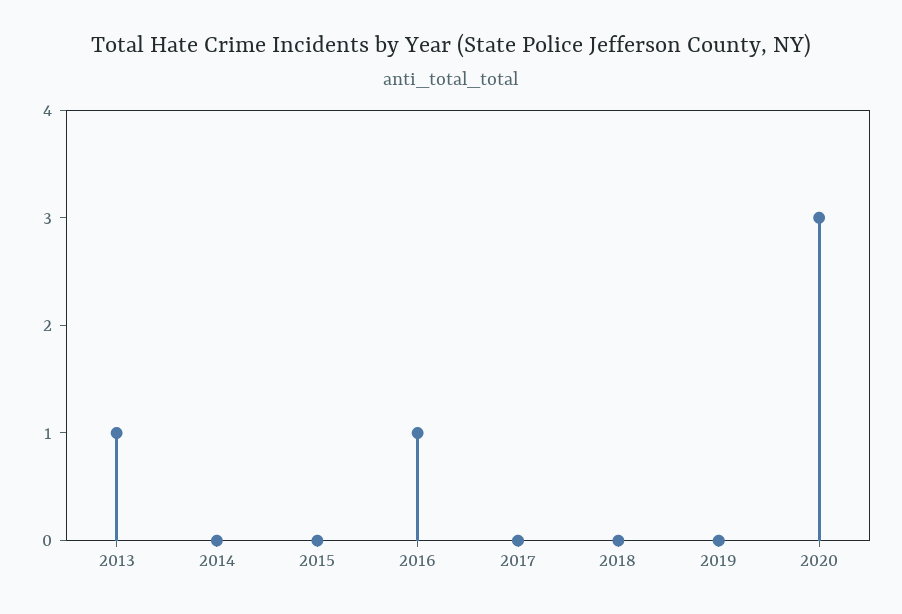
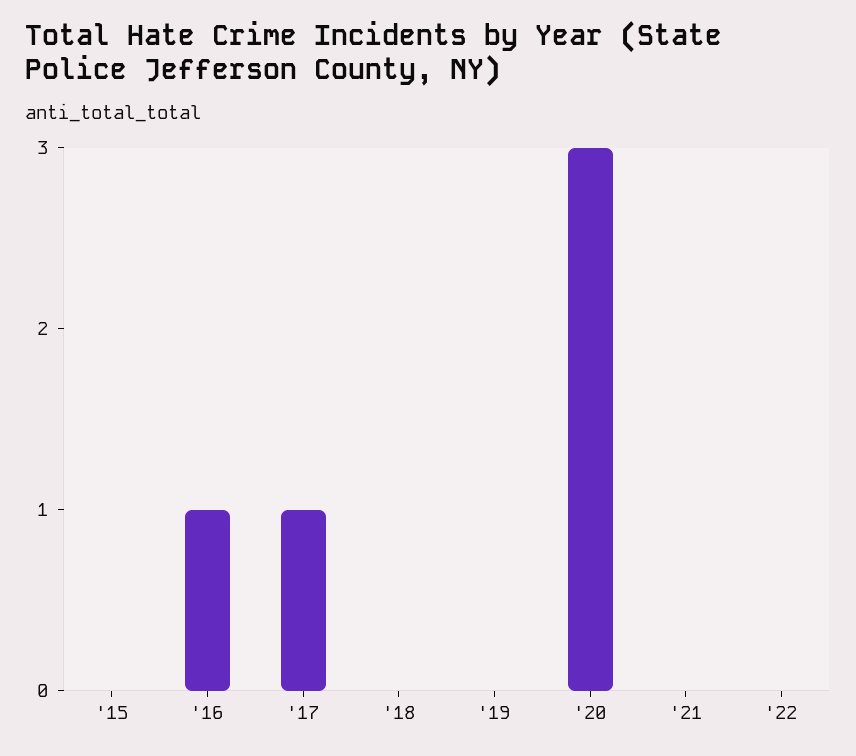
2013: 1 -> none
2014: 0 -> none
2017: 0 -> 1
'21: none -> 0
'22: none -> 0

